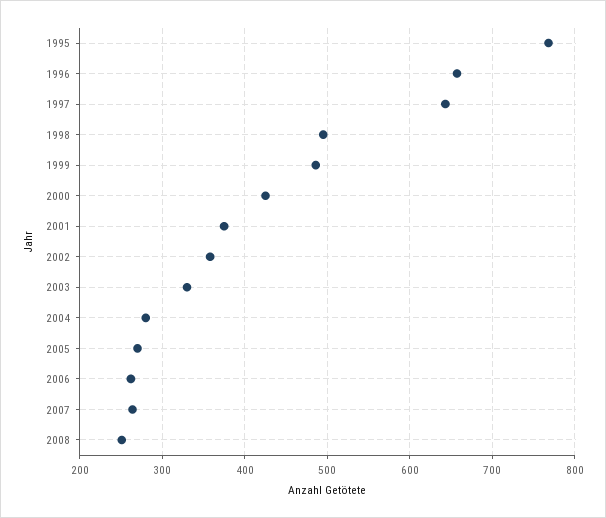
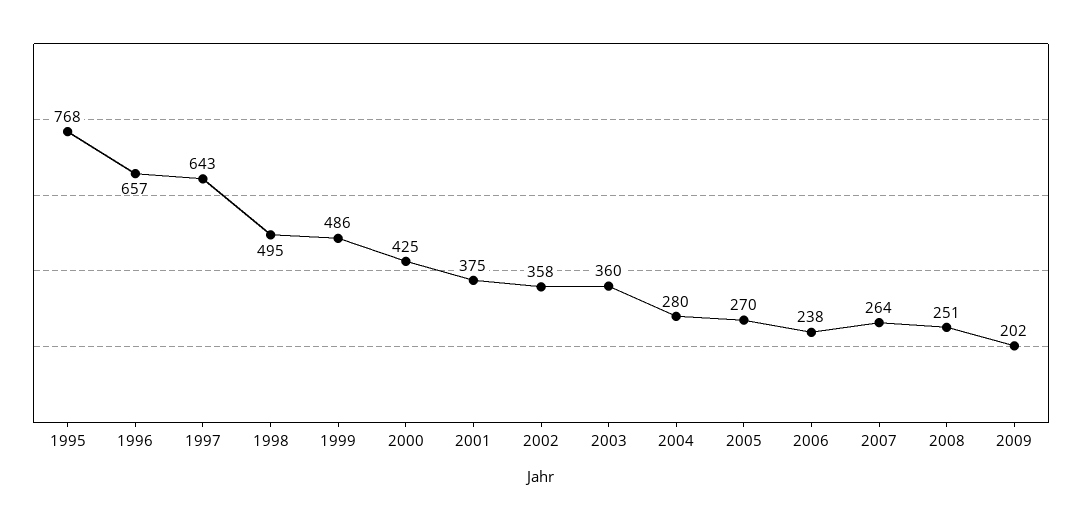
2003: 330 -> 360
2006: 260 -> 238
2009: none -> 202

